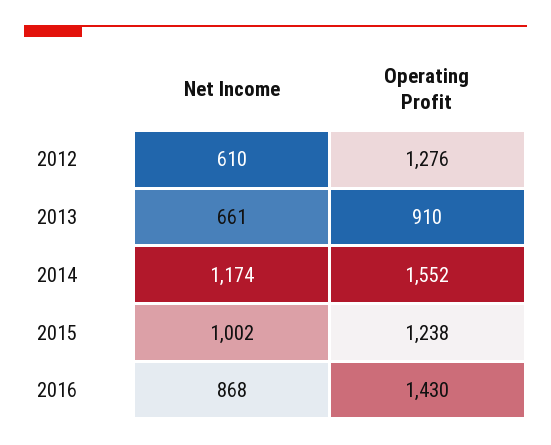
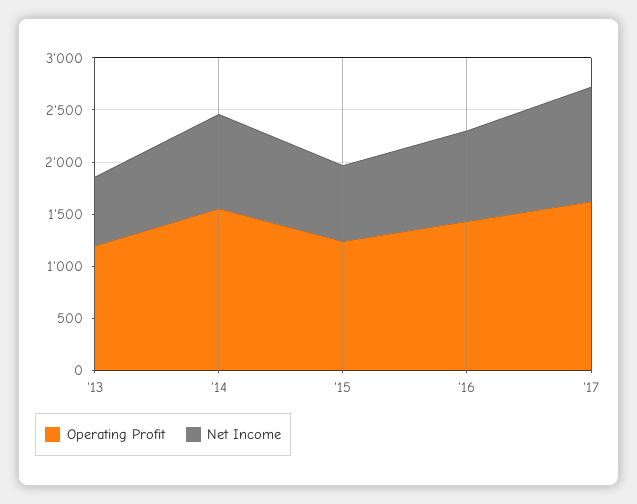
Net Income, 2012: 610 -> none
Operating Profit, 2012: 1276 -> none
Operating Profit, 2013: 910 -> 1200
Net Income, 2014: 1174 -> 900
Net Income, 2015: 1002 -> 700
Operating Profit, '17: none -> 1600
Net Income, '17: none -> 1100

